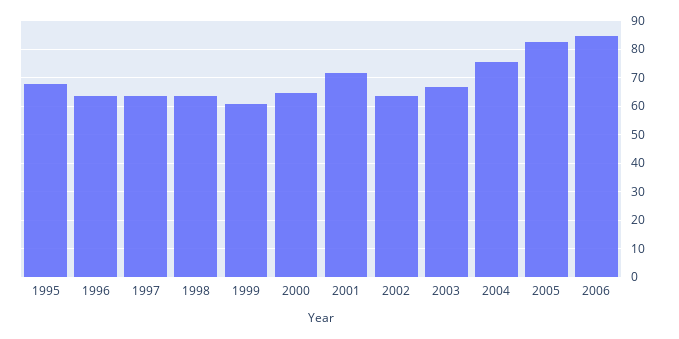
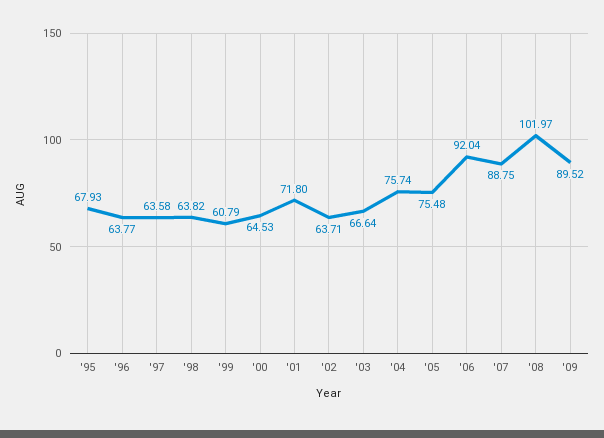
2005: 82.5 -> 75.48
2006: 85 -> 92.04
'07: none -> 88.75
'08: none -> 101.97
'09: none -> 89.52

